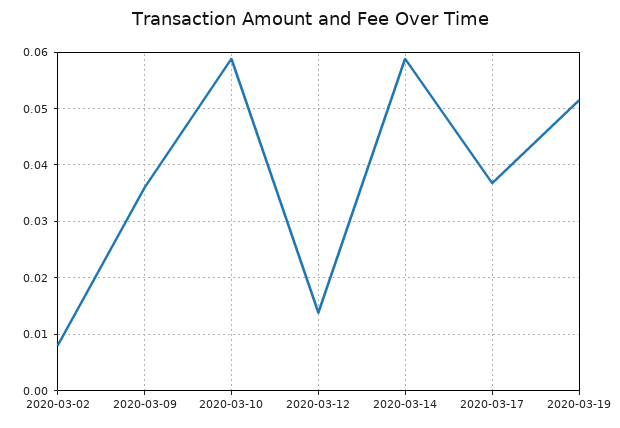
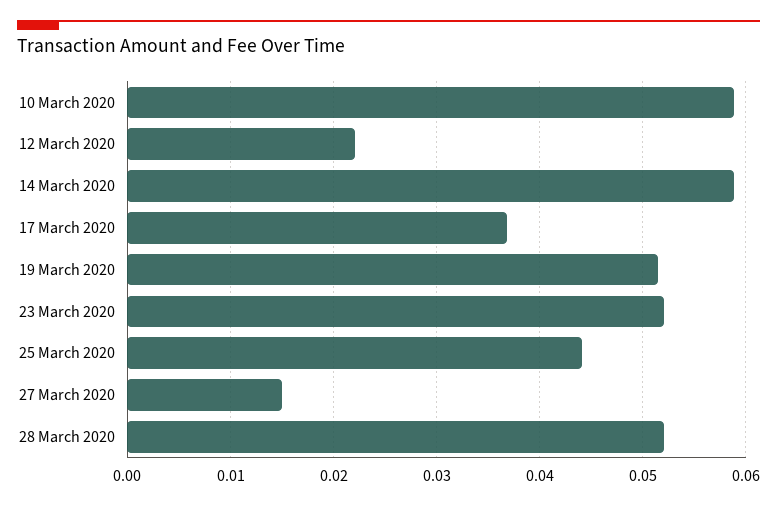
2020-03-02: 0.008 -> none
2020-03-09: 0.036 -> none
2020-03-12: 0.014 -> 0.022
23 March 2020: none -> 0.052
25 March 2020: none -> 0.044
27 March 2020: none -> 0.015
28 March 2020: none -> 0.052

